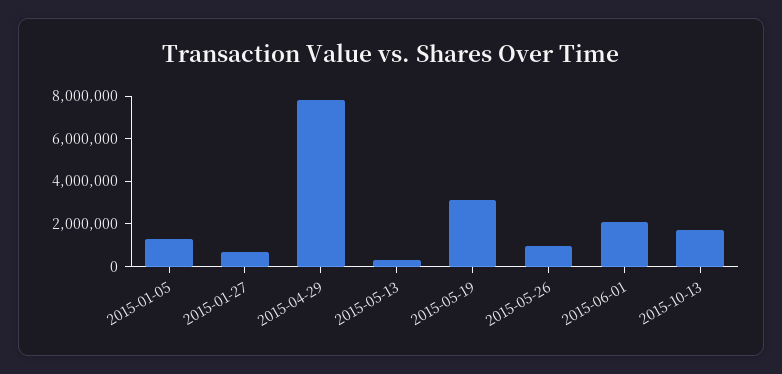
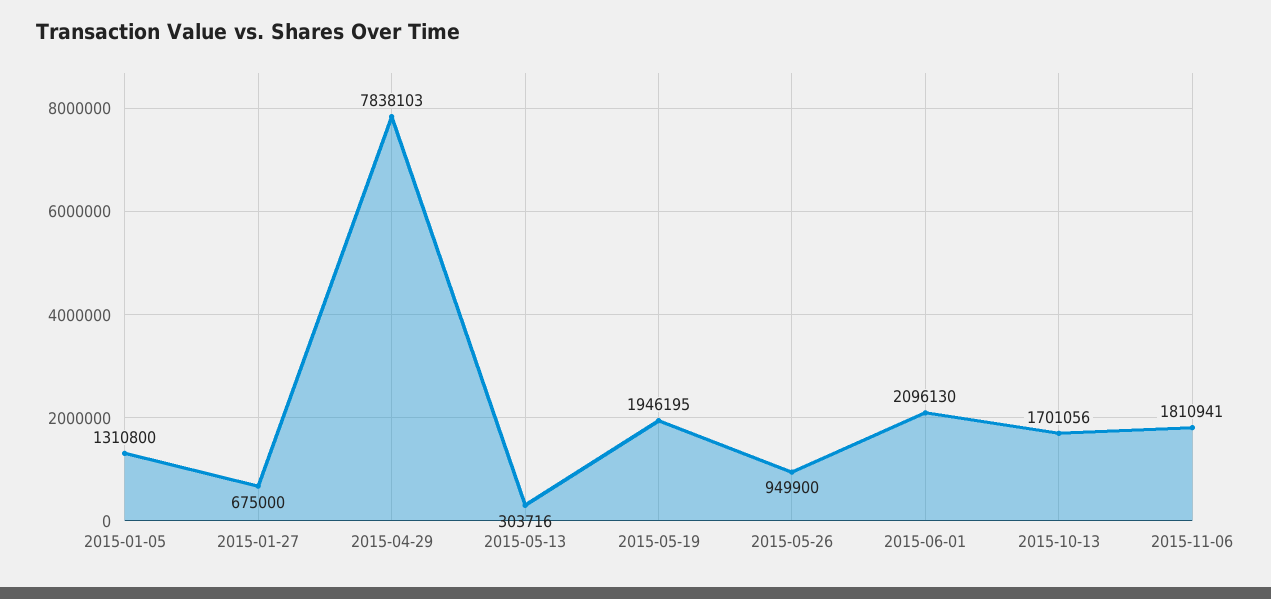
2015-05-19: 3000000 -> 1946195
2015-11-06: none -> 1810941

